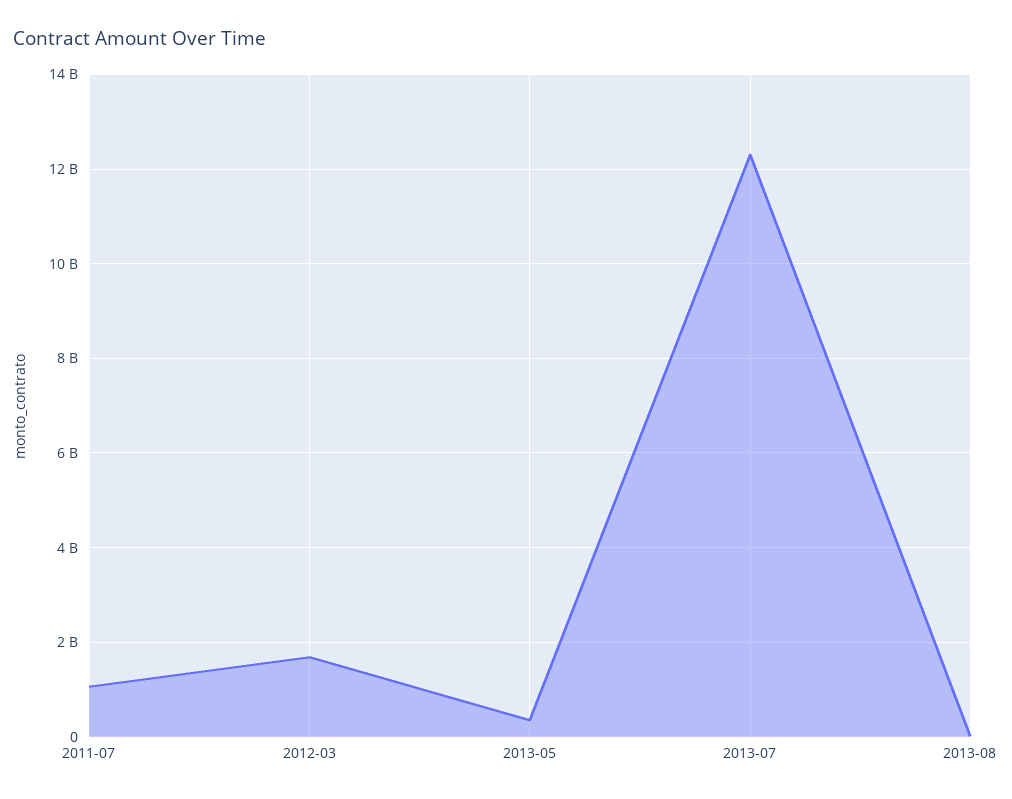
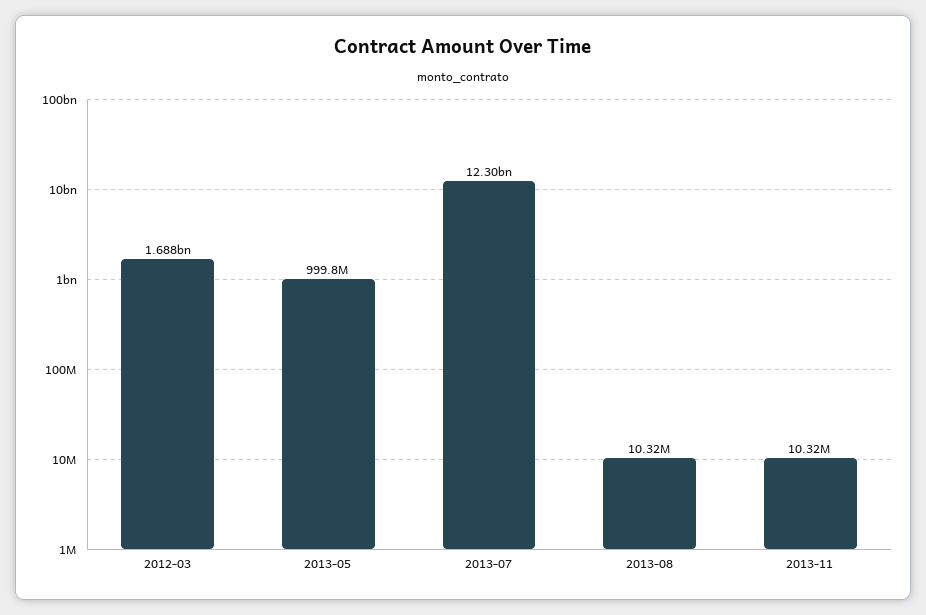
2011-07: 1000000000 -> none
2013-05: 400000000 -> 999800000
2013-11: none -> 10320000

